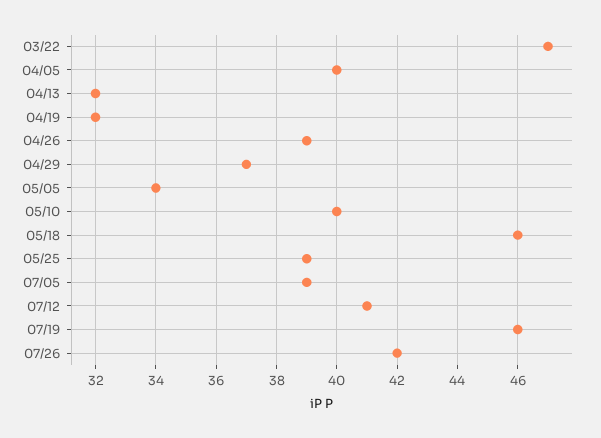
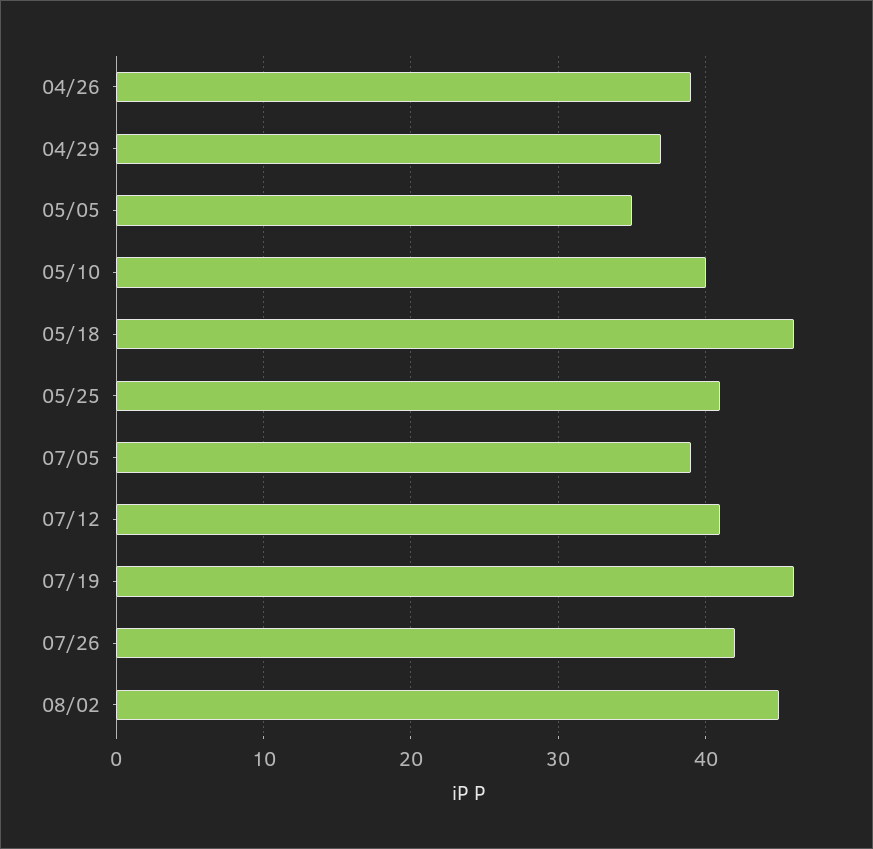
03/22: 47 -> none
04/05: 40 -> none
04/13: 32 -> none
04/19: 32 -> none
05/05: 34 -> 35
05/25: 39 -> 41
08/02: none -> 45

